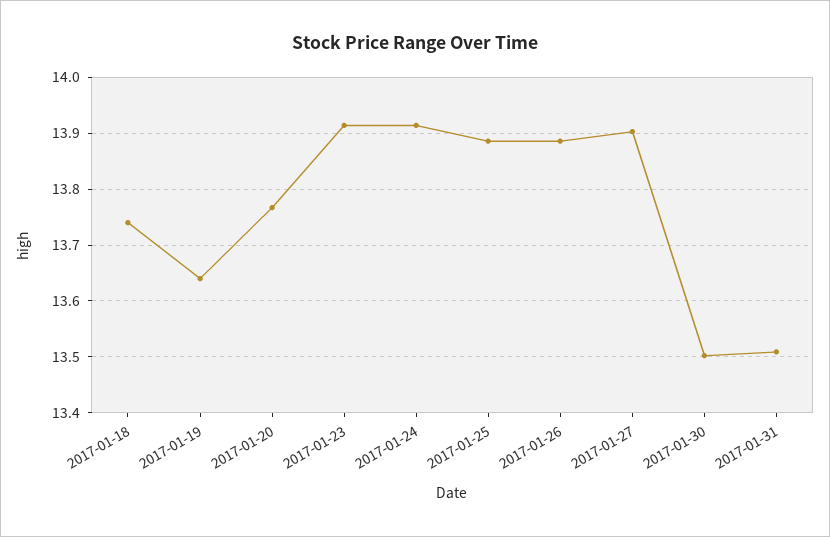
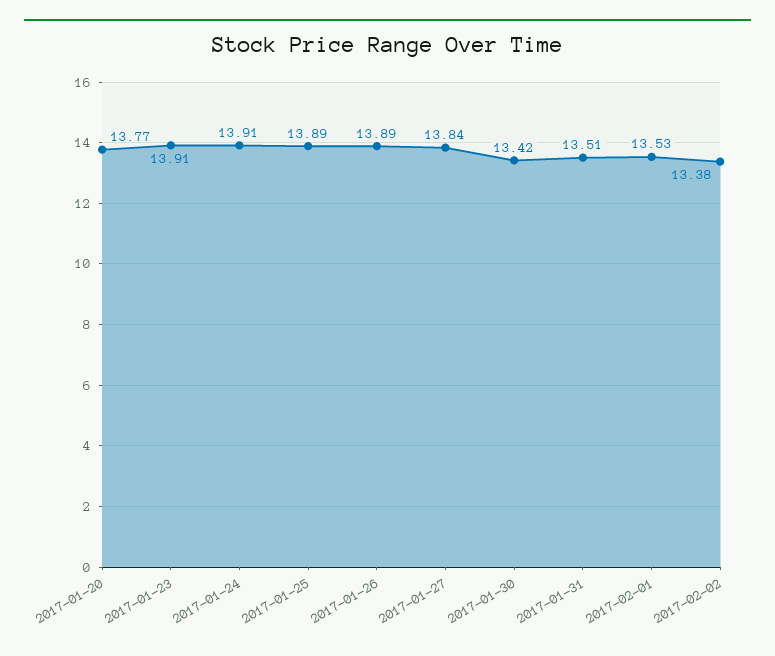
2017-01-18: 13.74 -> none
2017-01-19: 13.64 -> none
2017-01-27: 13.9 -> 13.84
2017-01-30: 13.5 -> 13.42
2017-02-01: none -> 13.53
2017-02-02: none -> 13.38

